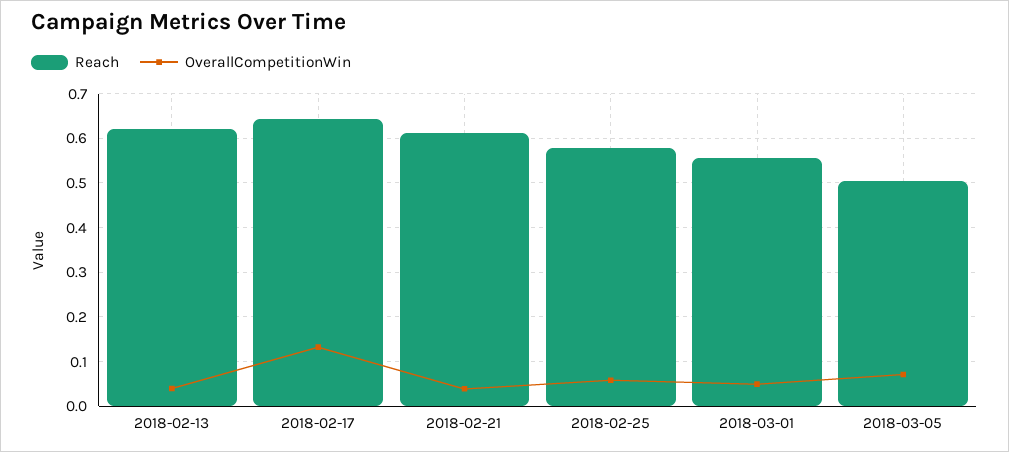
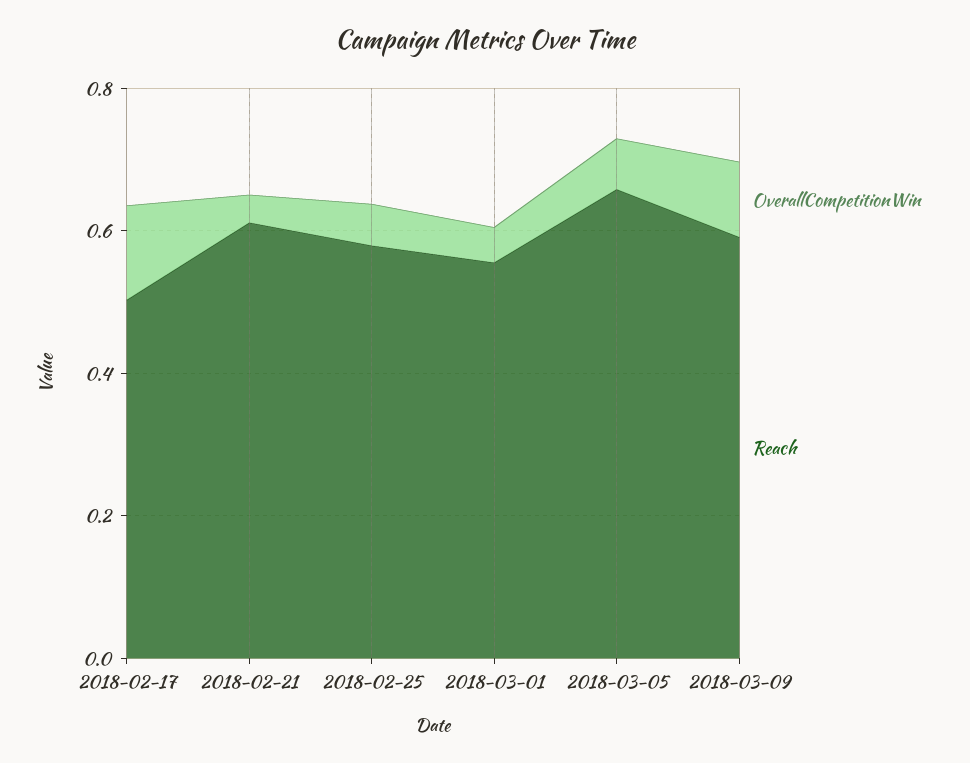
Reach, 2018-02-13: 0.62 -> none
OverallCompetitionWin, 2018-02-13: 0.04 -> none
Reach, 2018-02-17: 0.64 -> 0.5
Reach, 2018-03-05: 0.5 -> 0.65
OverallCompetitionWin, 2018-03-09: none -> 0.1
Reach, 2018-03-09: none -> 0.6

